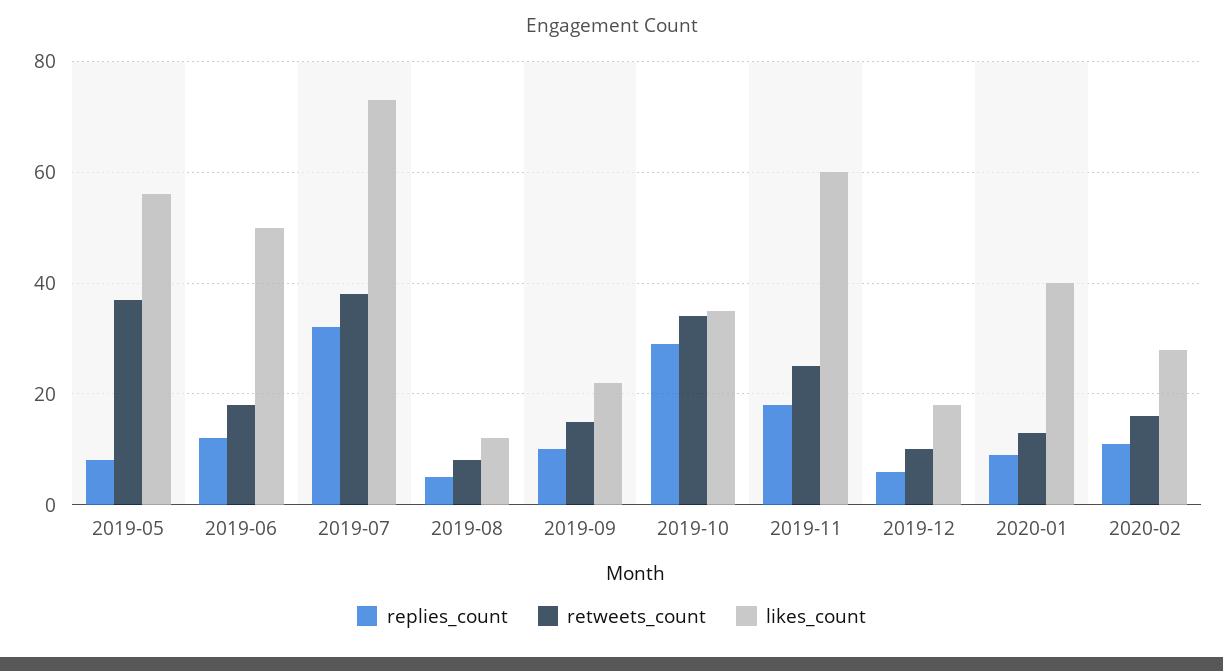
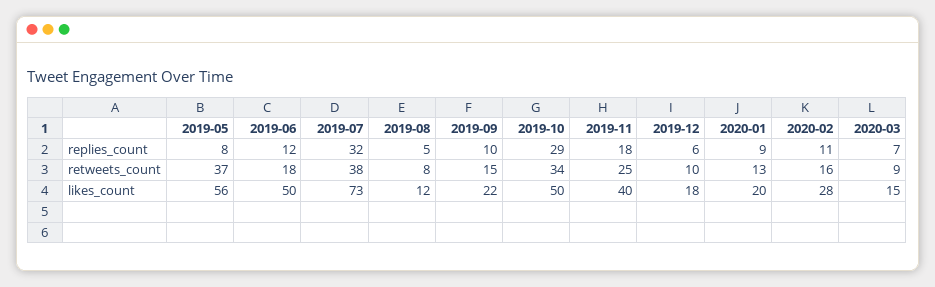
likes_count, 2019-10: 35 -> 50
likes_count, 2019-11: 60 -> 40
likes_count, 2020-01: 40 -> 20
replies_count, 2020-03: none -> 7
retweets_count, 2020-03: none -> 9
likes_count, 2020-03: none -> 15

